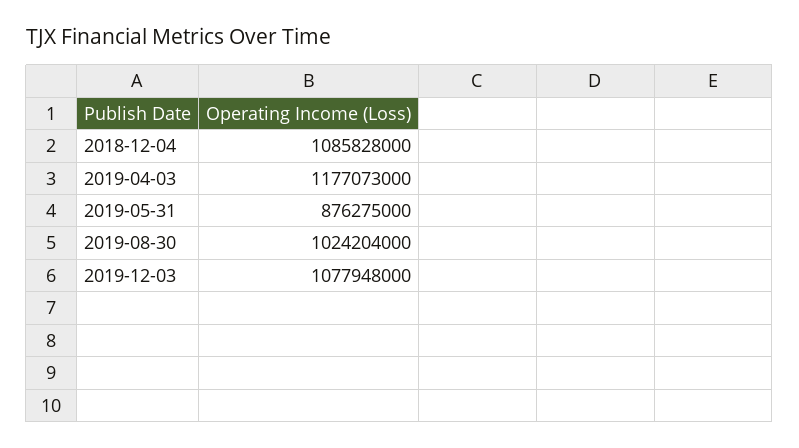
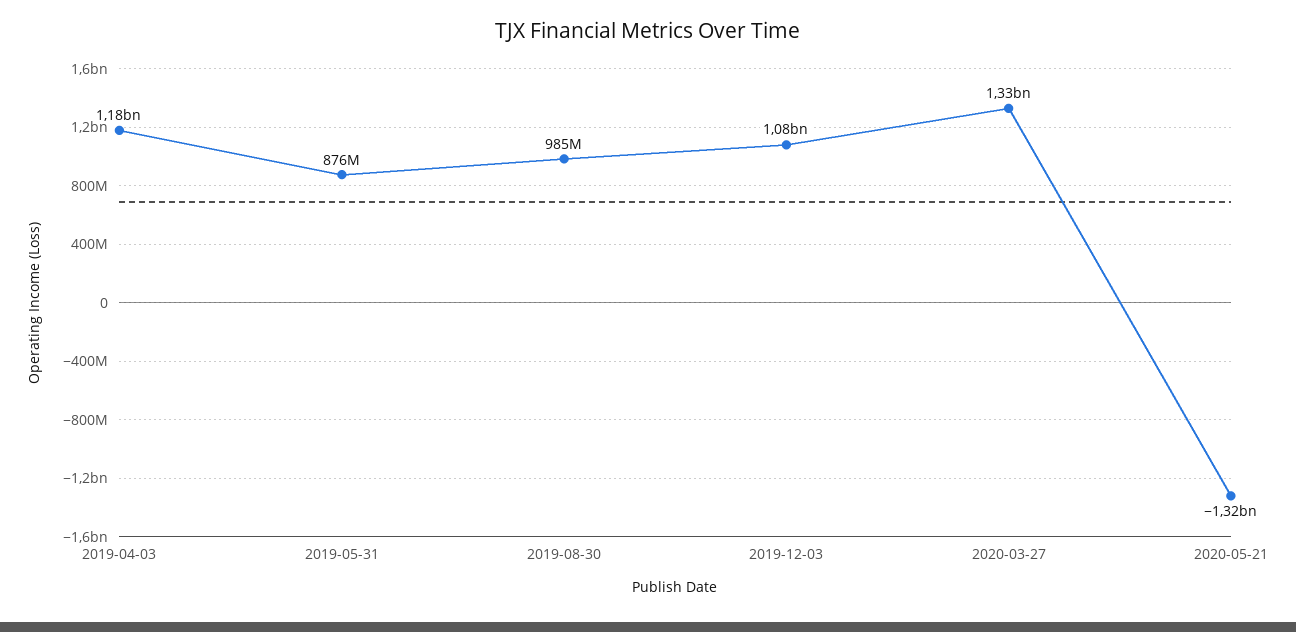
2018-12-04: 1085828000 -> none
2019-08-30: 1024204000 -> 985000000
2020-03-27: none -> 1330000000
2020-05-21: none -> -1320000000

